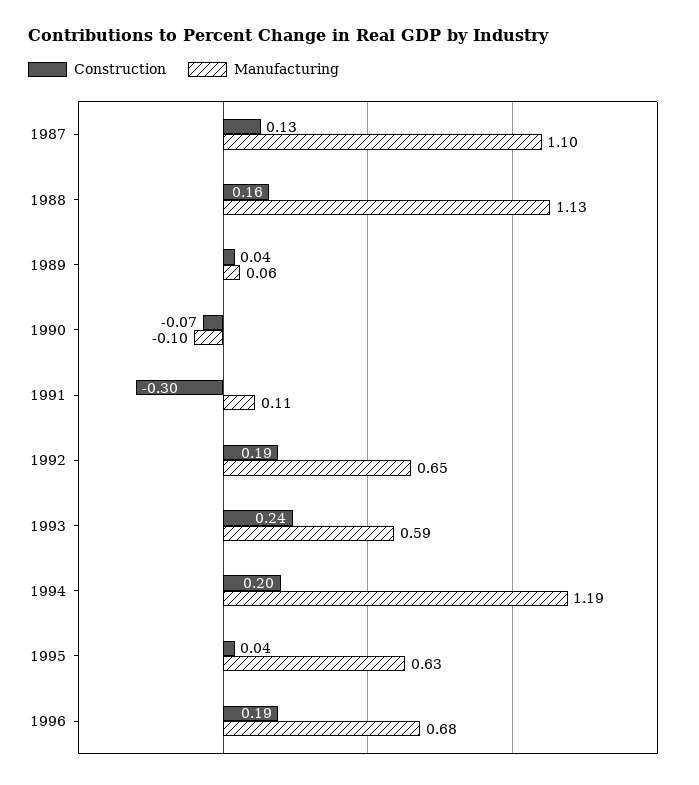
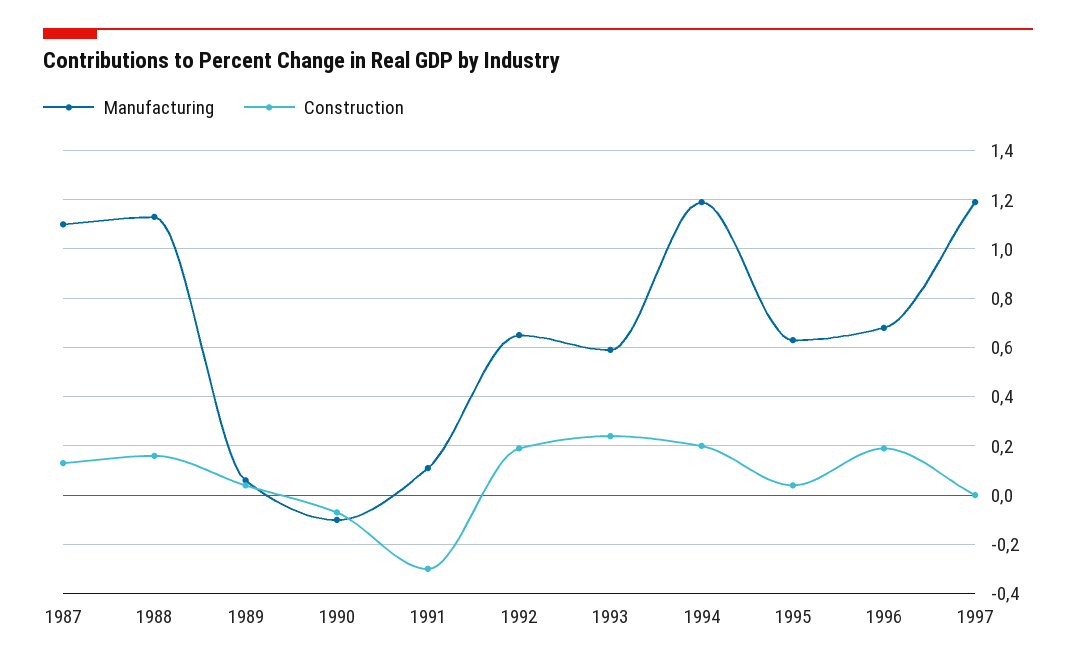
Manufacturing, 1997: none -> 1.2
Construction, 1997: none -> 0

